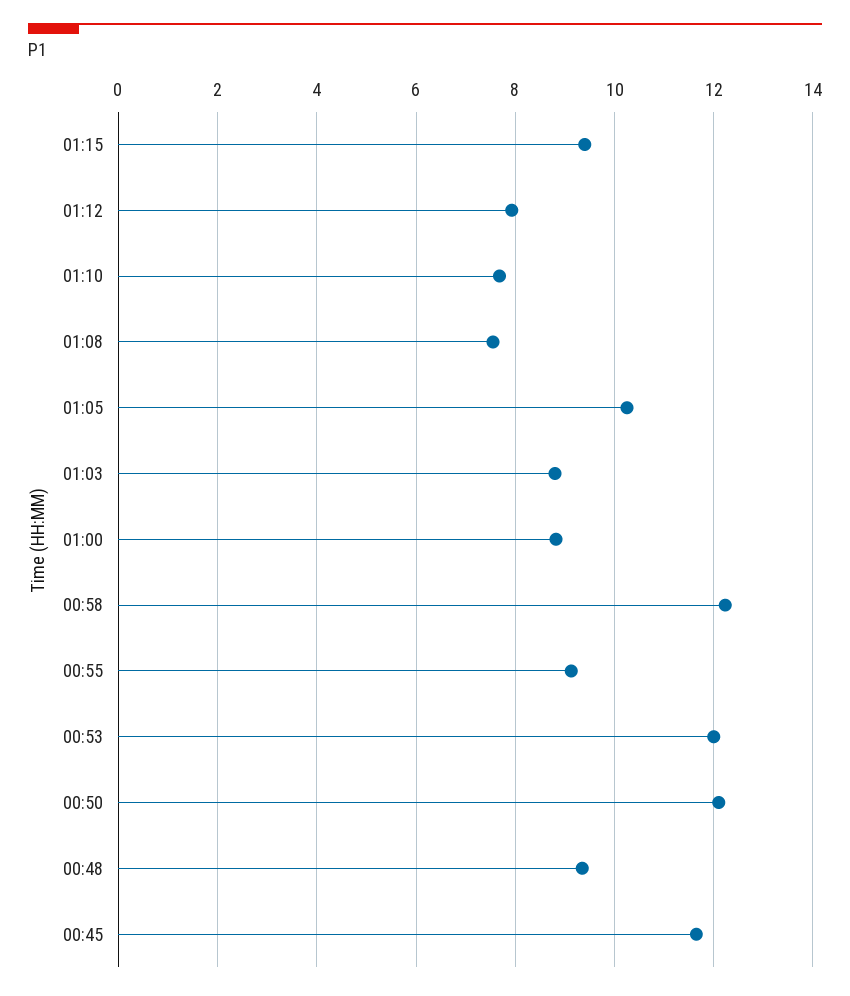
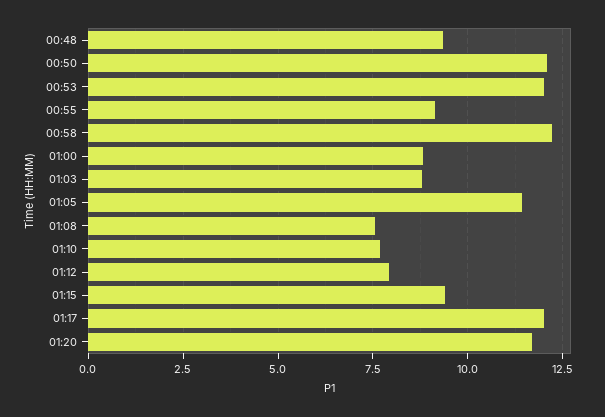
01:05: 10.2 -> 11.5
00:45: 11.6 -> none
01:17: none -> 12
01:20: none -> 11.75

